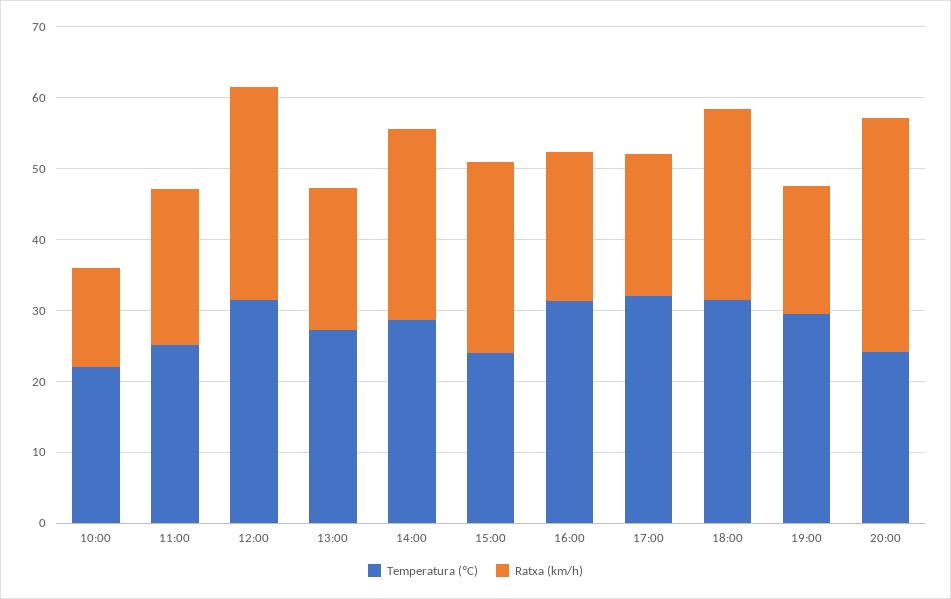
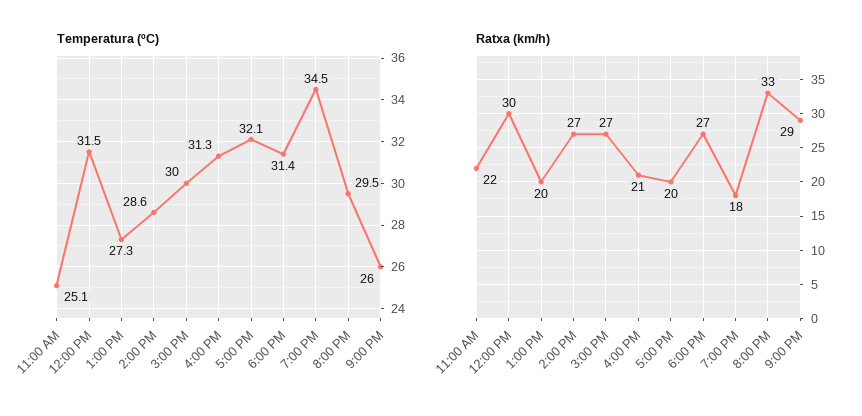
Temperatura (ºC), 10:00: 22 -> none
Ratxa (km/h), 10:00: 14 -> none
Temperatura (ºC), 15:00: 24 -> 30
Temperatura (ºC), 19:00: 30 -> 34.5
Temperatura (ºC), 20:00: 24 -> 29.5
Temperatura (ºC), 9:00 PM: none -> 26
Ratxa (km/h), 9:00 PM: none -> 29

